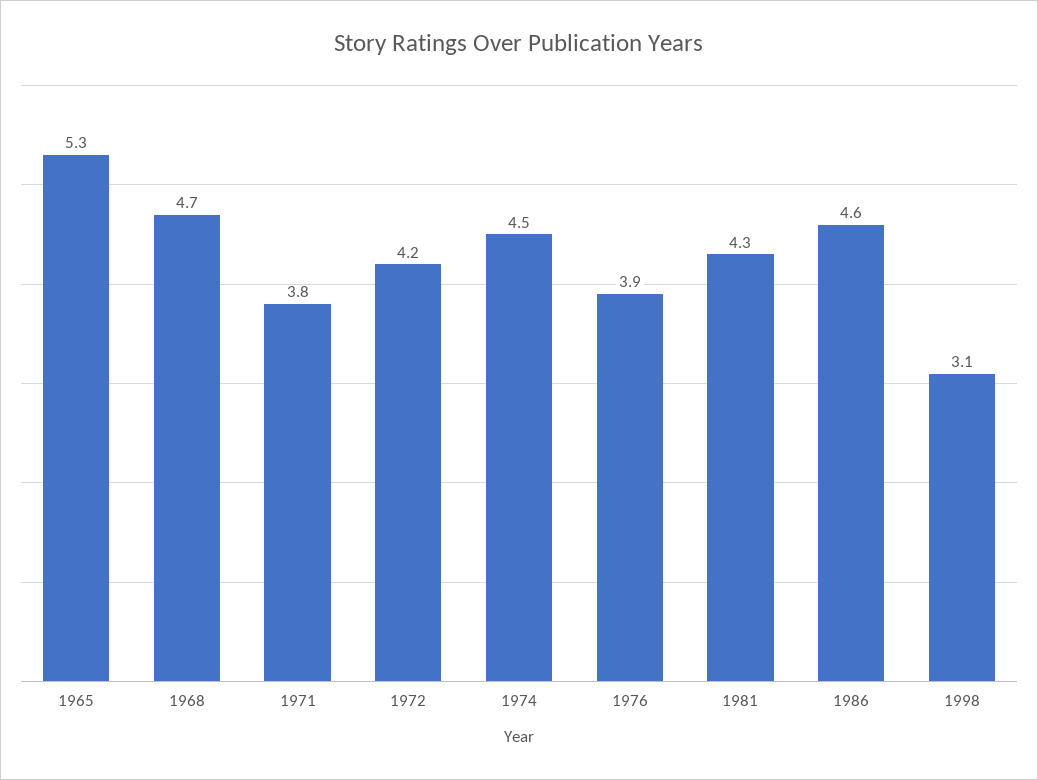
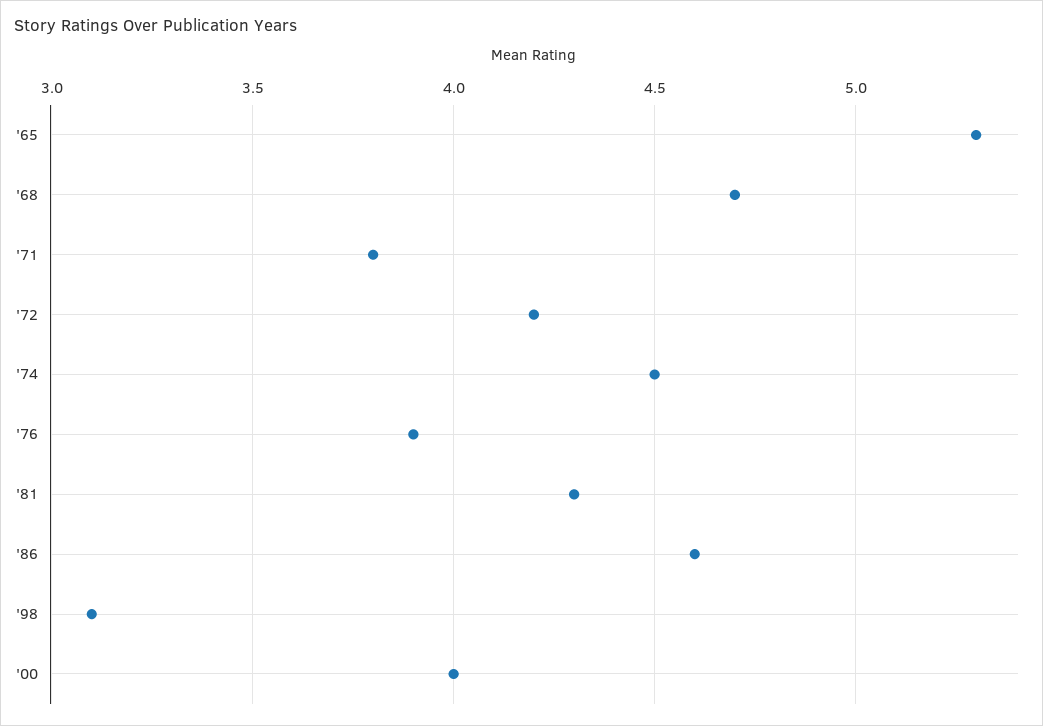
'00: none -> 4

